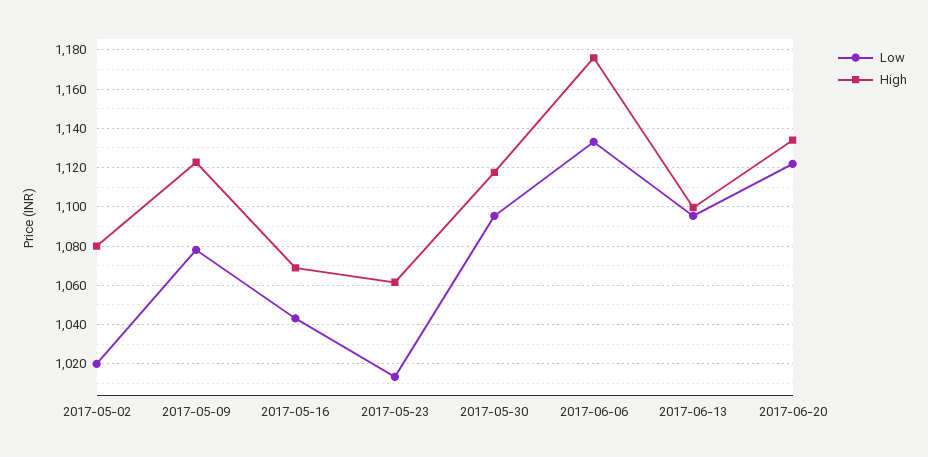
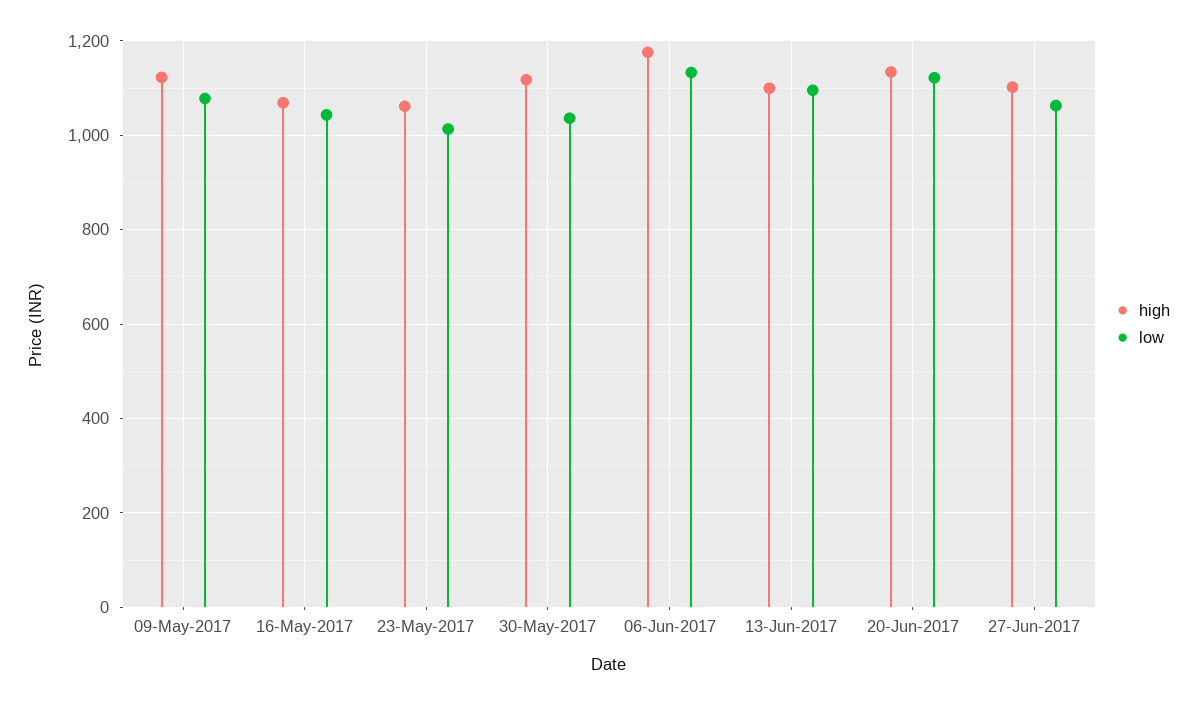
Low, 2017-05-02: 1020 -> none
High, 2017-05-02: 1080 -> none
Low, 2017-05-30: 1095 -> 1040
High, 27-Jun-2017: none -> 1100
Low, 27-Jun-2017: none -> 1060

